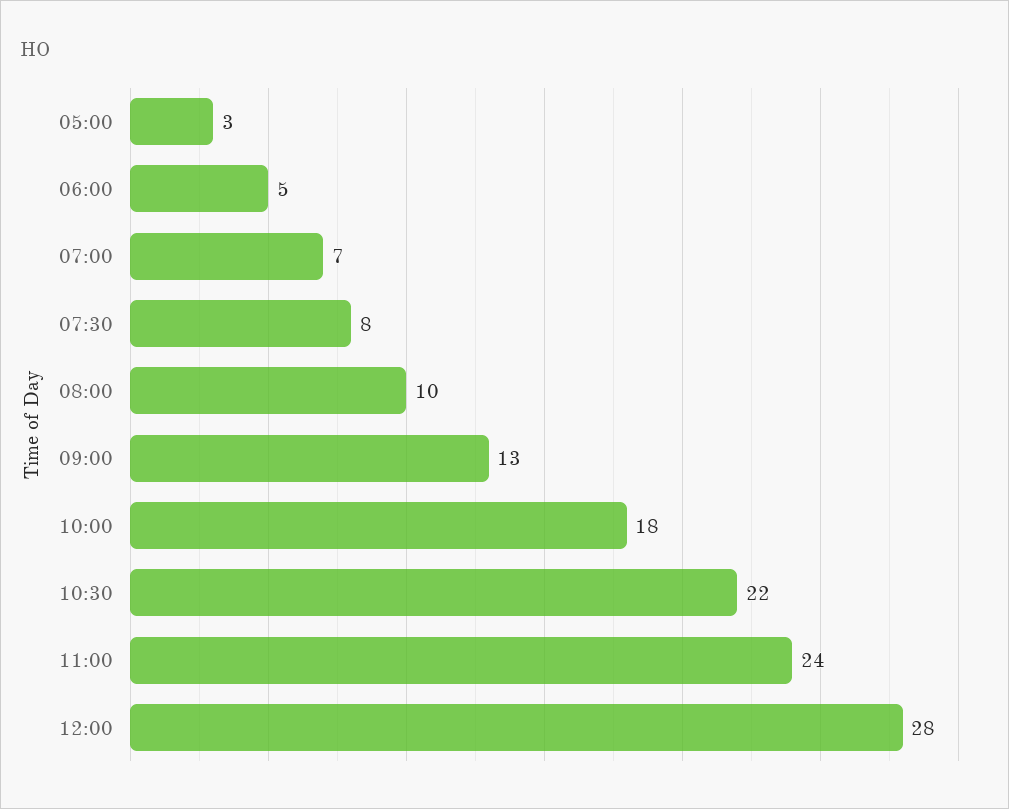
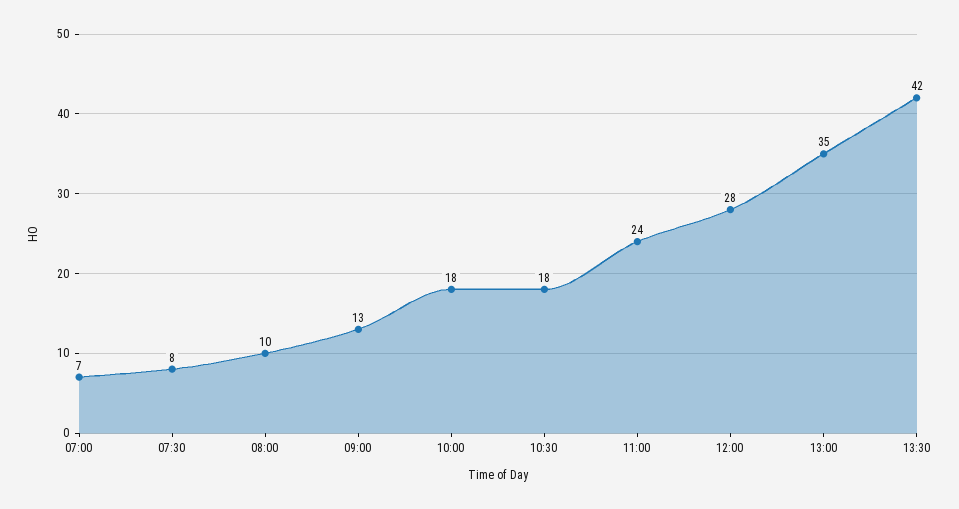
05:00: 3 -> none
06:00: 5 -> none
10:30: 22 -> 18
13:00: none -> 35
13:30: none -> 42

